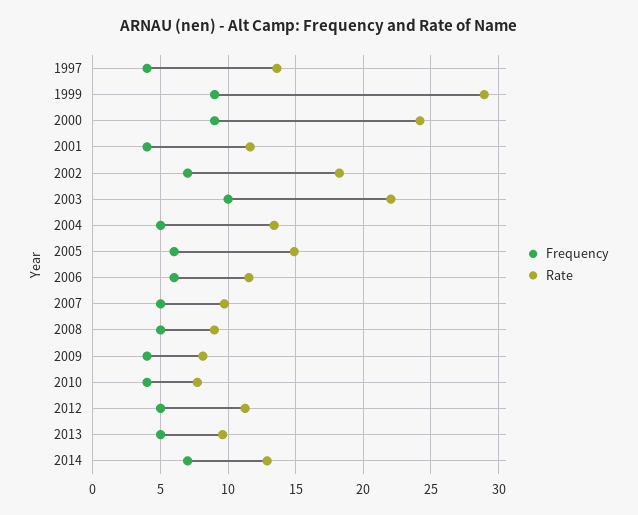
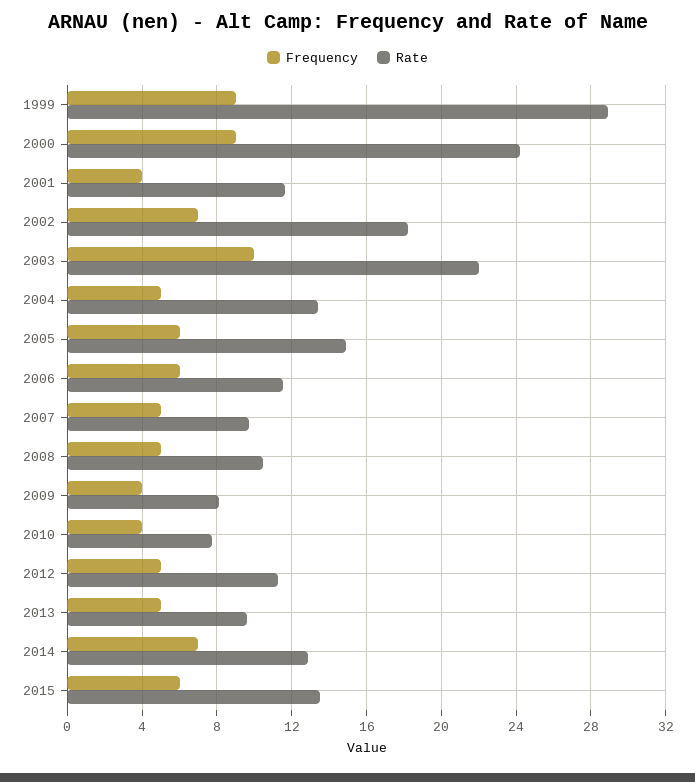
Frequency, 1997: 4 -> none
Rate, 1997: 13.5 -> none
Rate, 2008: 9 -> 10.5
Frequency, 2015: none -> 6
Rate, 2015: none -> 13.5

